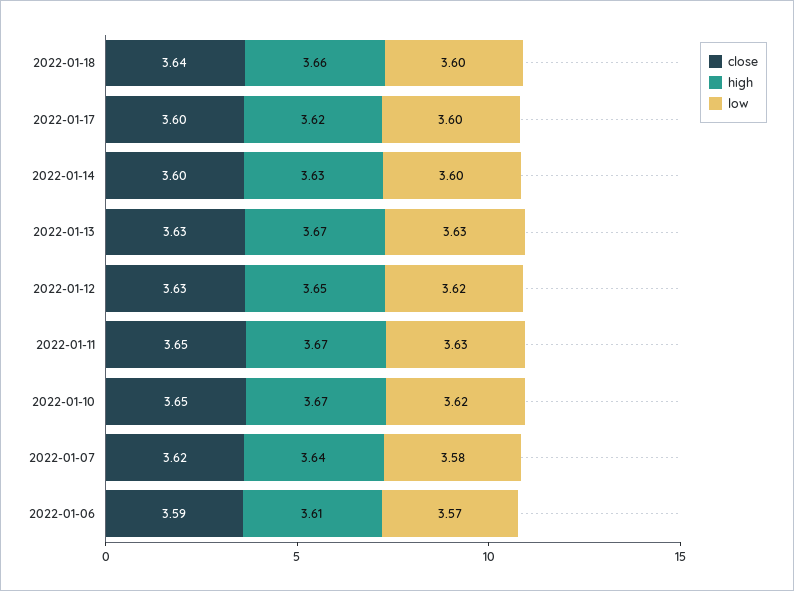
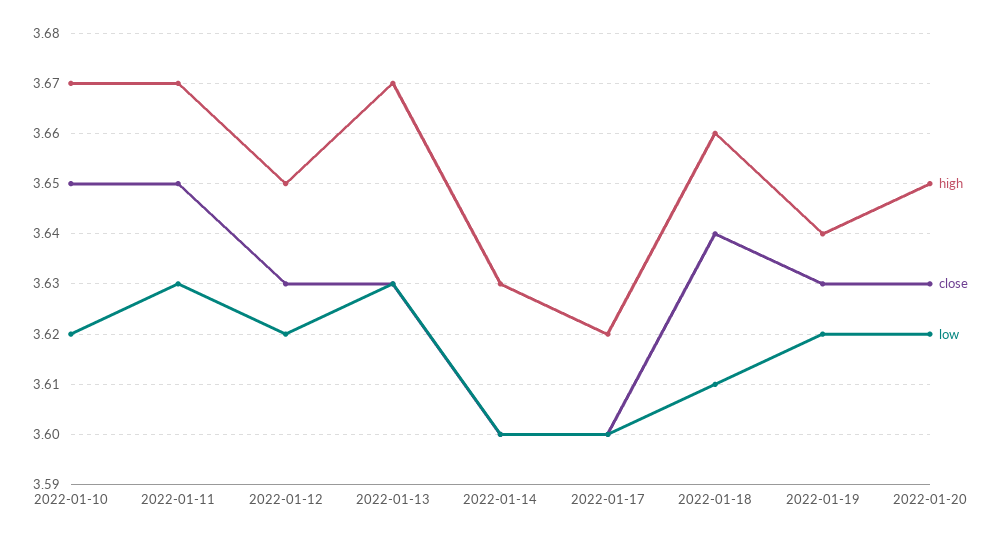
low, 2022-01-18: 3.6 -> 3.61
close, 2022-01-07: 3.62 -> none
high, 2022-01-07: 3.64 -> none
low, 2022-01-07: 3.58 -> none
close, 2022-01-06: 3.59 -> none
high, 2022-01-06: 3.61 -> none
low, 2022-01-06: 3.57 -> none
high, 2022-01-19: none -> 3.64
close, 2022-01-19: none -> 3.63
low, 2022-01-19: none -> 3.62
high, 2022-01-20: none -> 3.65
close, 2022-01-20: none -> 3.63
low, 2022-01-20: none -> 3.62

